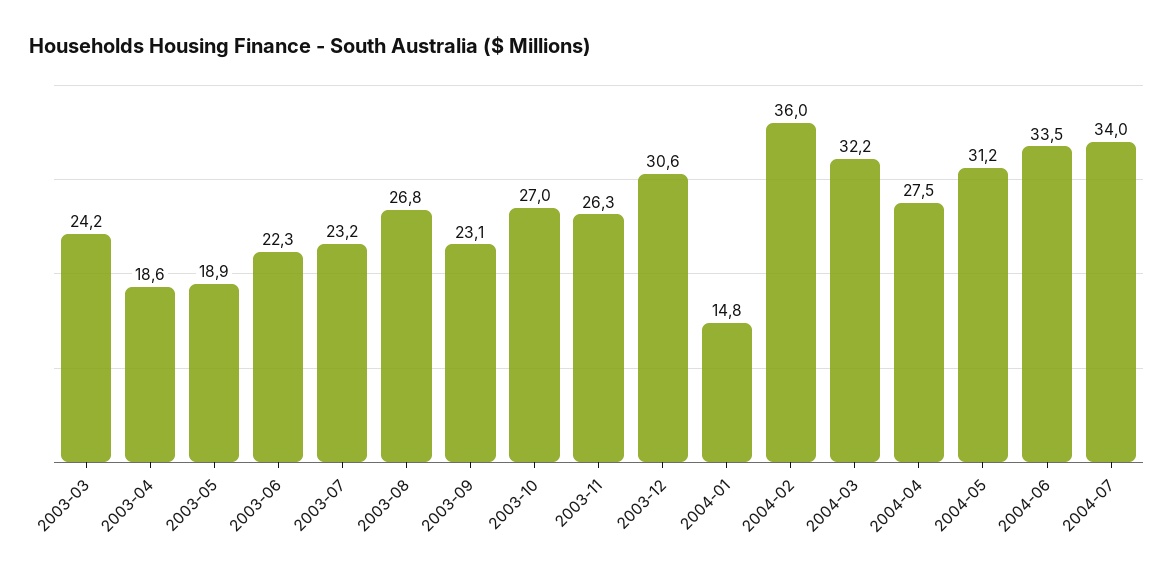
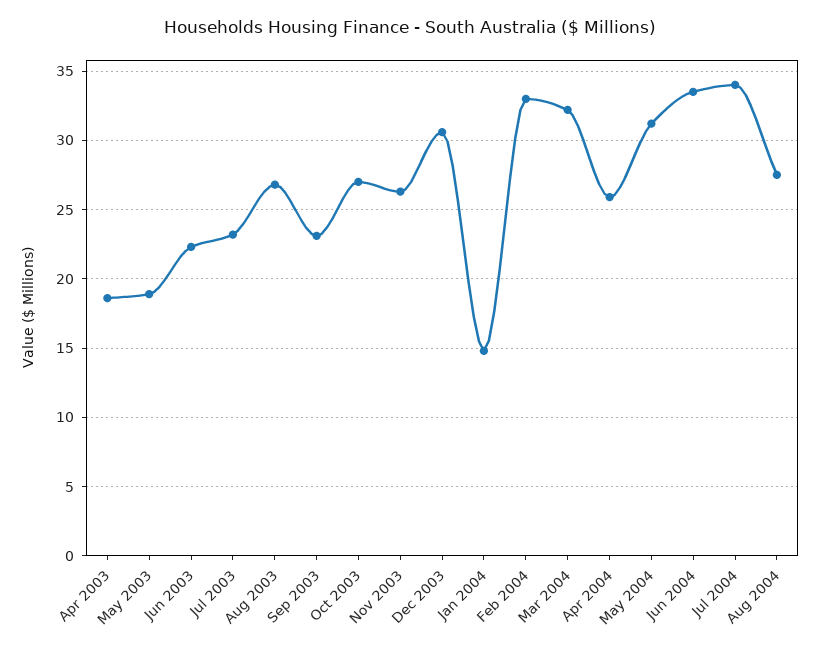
2003-03: 24.2 -> none
2004-02: 36 -> 33
2004-04: 27.5 -> 26
Aug 2004: none -> 27.5

